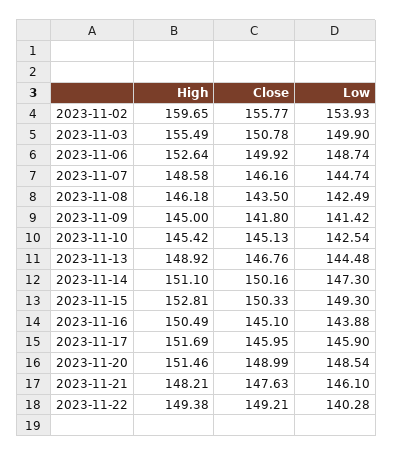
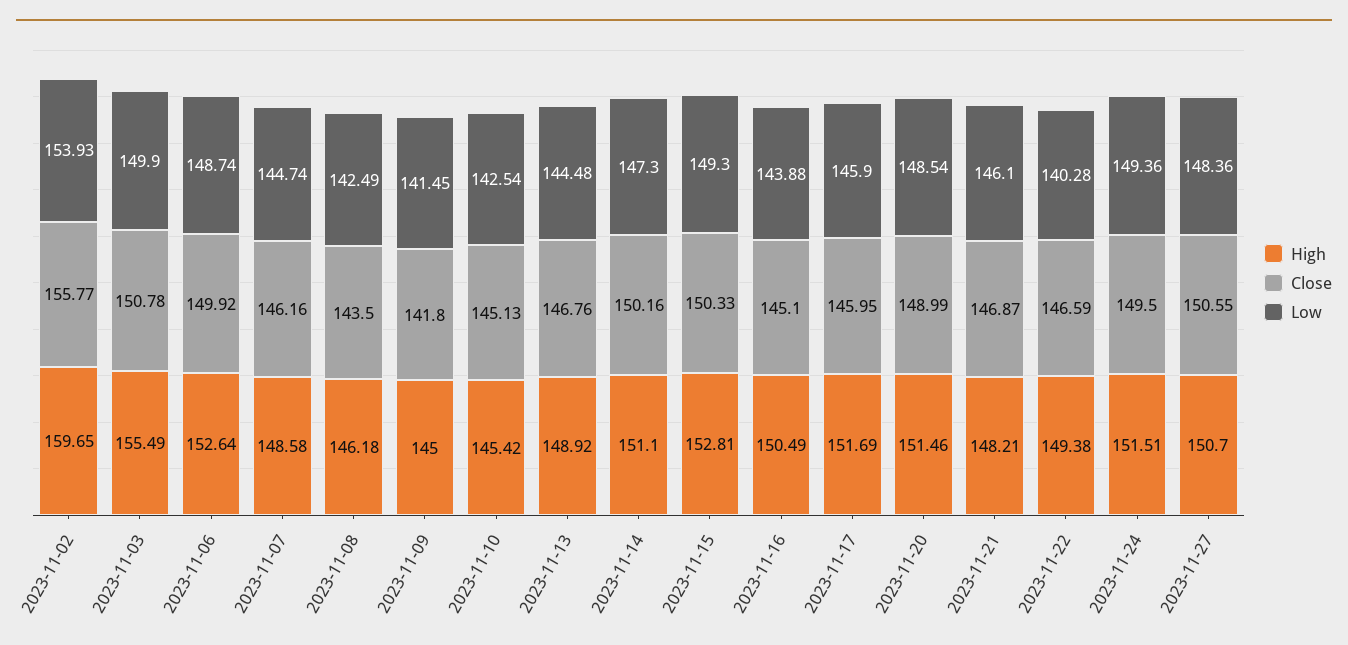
Low, 2023-11-09: 141.42 -> 141.45
Close, 2023-11-21: 147.63 -> 146.87
Close, 2023-11-22: 149.21 -> 146.59
High, 2023-11-24: none -> 151.51
Close, 2023-11-24: none -> 149.5
Low, 2023-11-24: none -> 149.36
High, 2023-11-27: none -> 150.7
Close, 2023-11-27: none -> 150.55
Low, 2023-11-27: none -> 148.36

